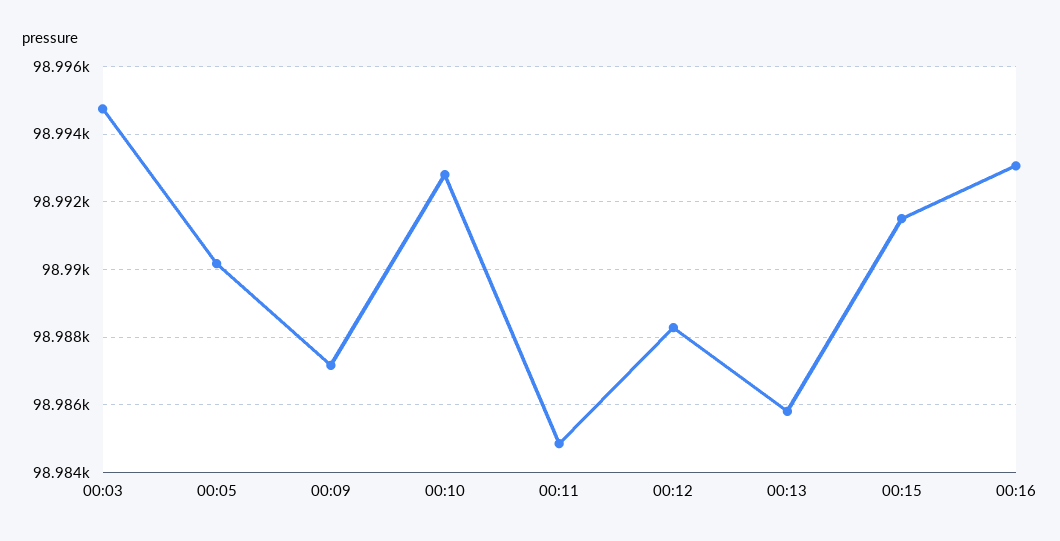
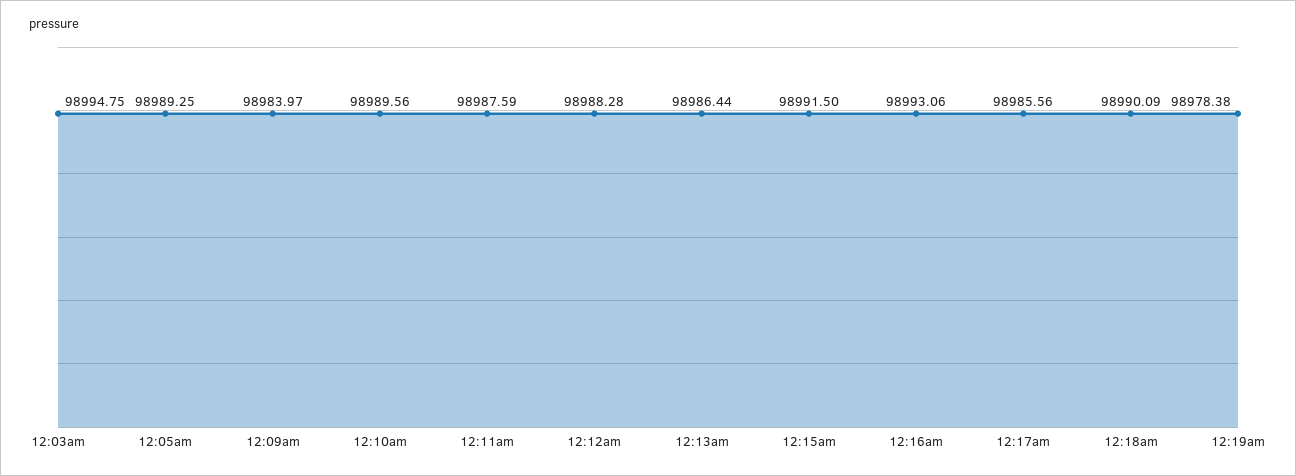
00:05: 98990.2 -> 98989.25
00:09: 98987.2 -> 98983.97
00:10: 98992.8 -> 98989.56
00:11: 98984.8 -> 98987.59
00:13: 98985.8 -> 98986.44
12:17am: none -> 98985.56
12:18am: none -> 98990.09
12:19am: none -> 98978.38

